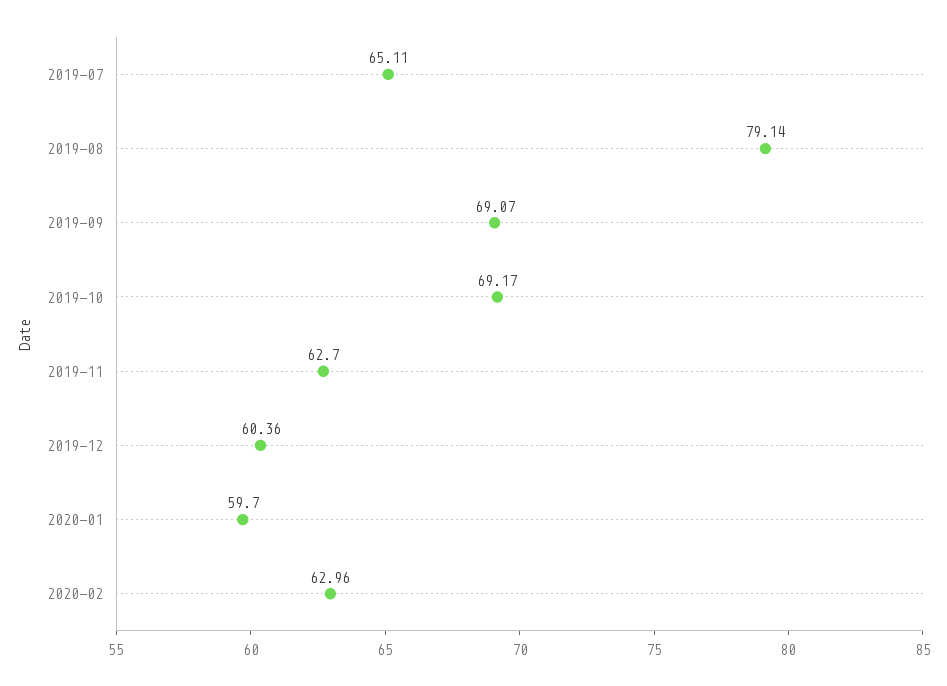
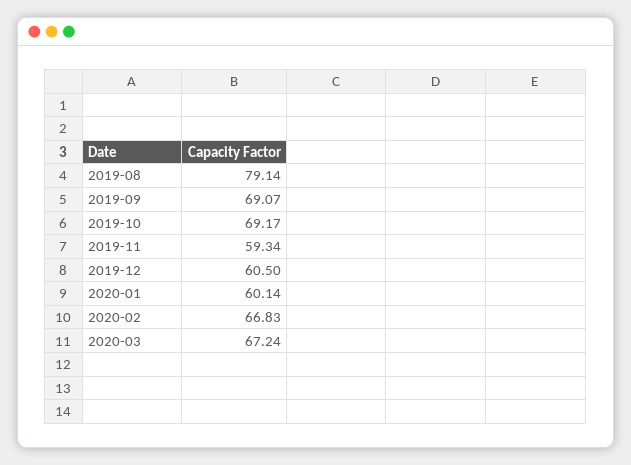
2019-07: 65.11 -> none
2019-11: 62.7 -> 59.34
2019-12: 60.36 -> 60.5
2020-01: 59.7 -> 60.14
2020-02: 62.96 -> 66.83
2020-03: none -> 67.24

